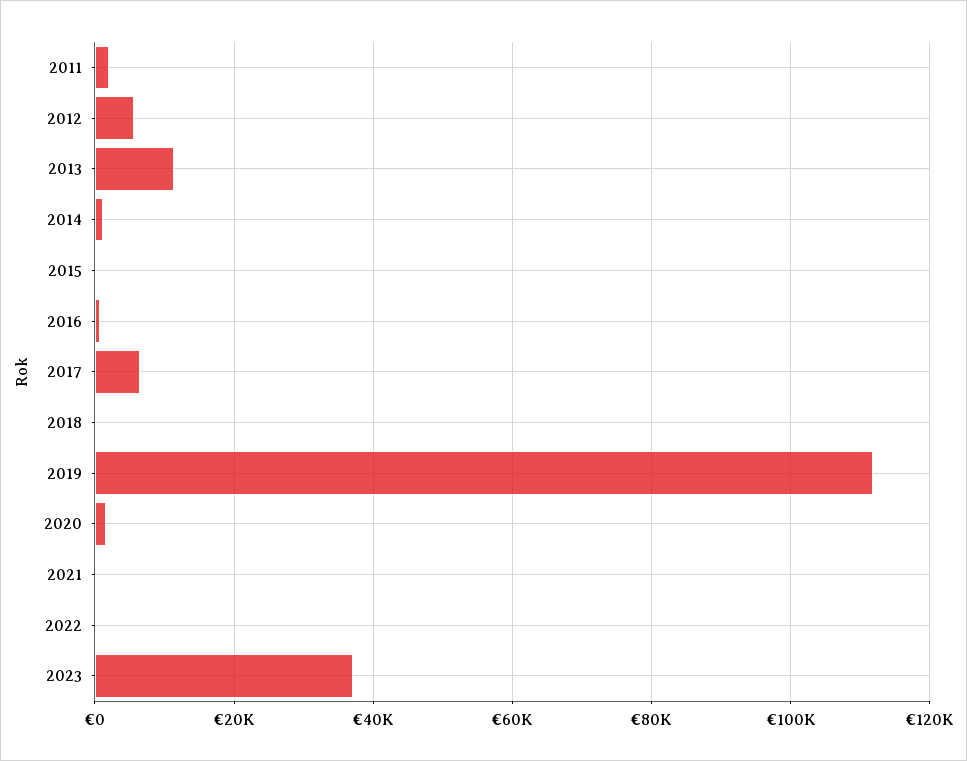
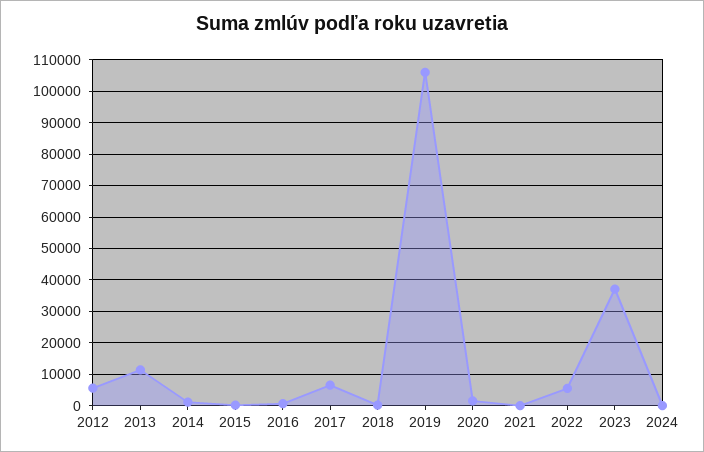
2011: 2000 -> none
2019: 112000 -> 106000
2022: 0 -> 6000
2024: none -> 0

